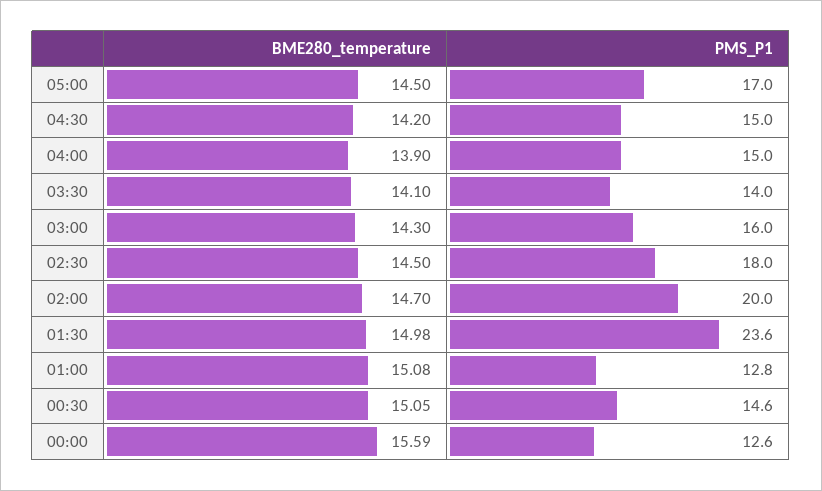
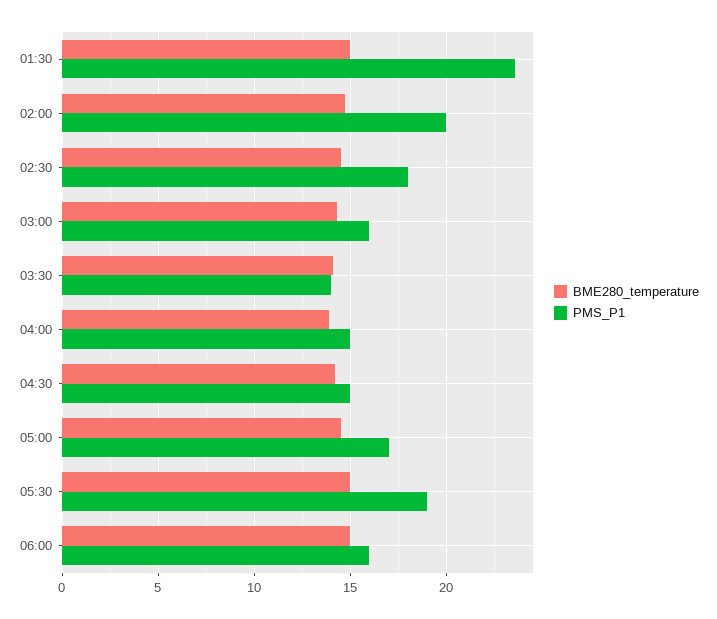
BME280_temperature, 01:00: 15.08 -> none
PMS_P1, 01:00: 12.8 -> none
BME280_temperature, 00:30: 15.05 -> none
PMS_P1, 00:30: 14.6 -> none
BME280_temperature, 00:00: 15.59 -> none
PMS_P1, 00:00: 12.6 -> none
BME280_temperature, 05:30: none -> 15
PMS_P1, 05:30: none -> 19
BME280_temperature, 06:00: none -> 15
PMS_P1, 06:00: none -> 16

